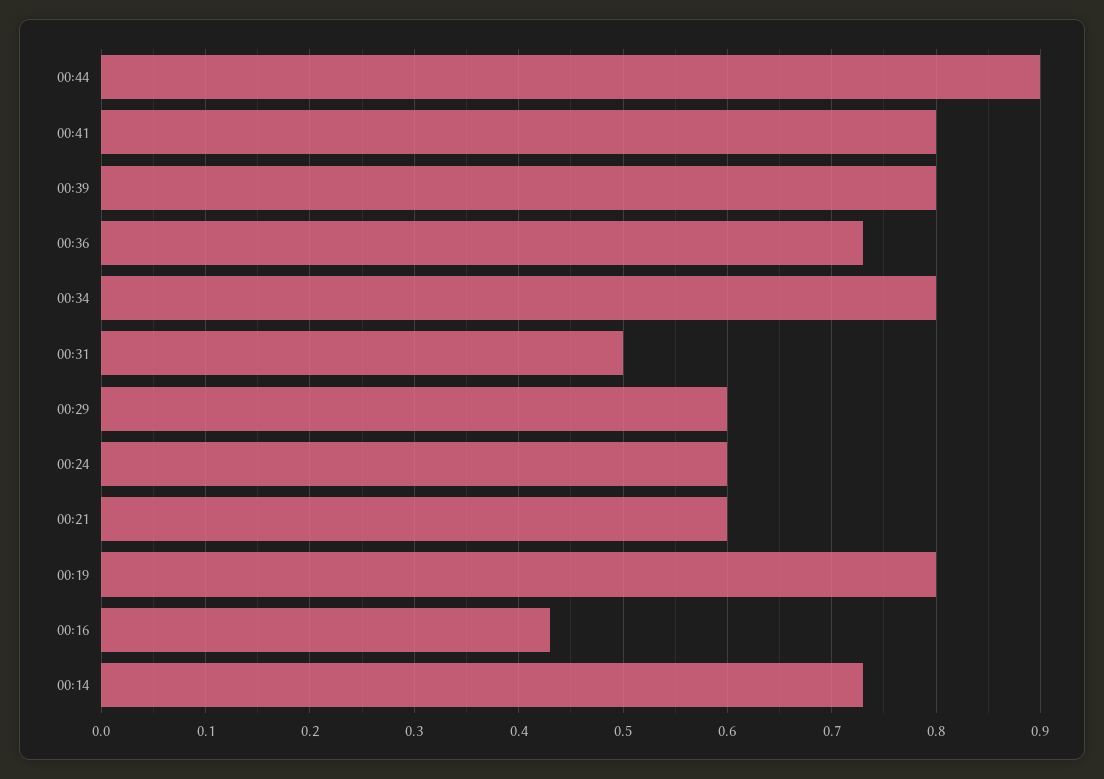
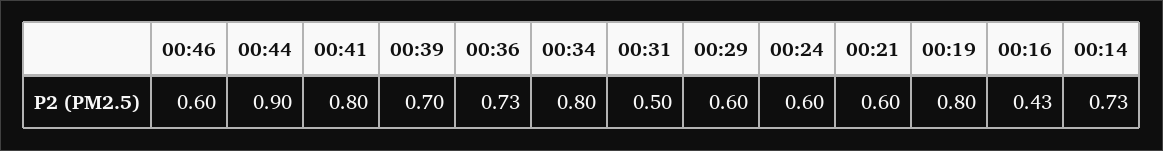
00:39: 0.8 -> 0.7
00:46: none -> 0.6

